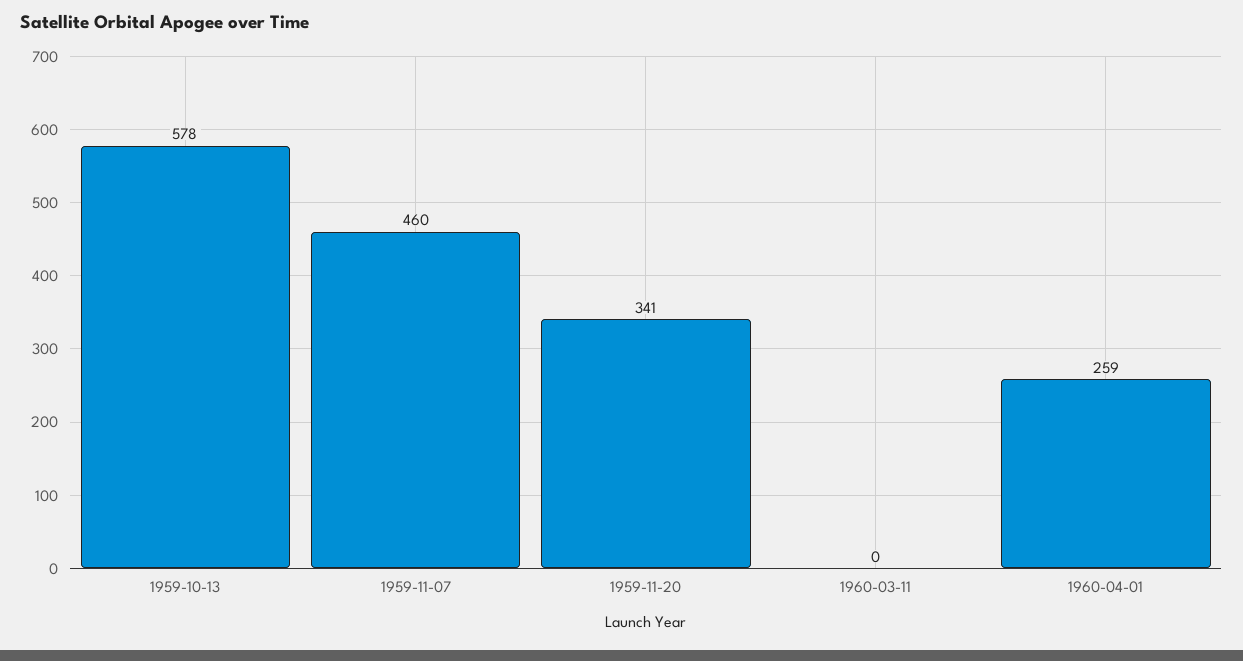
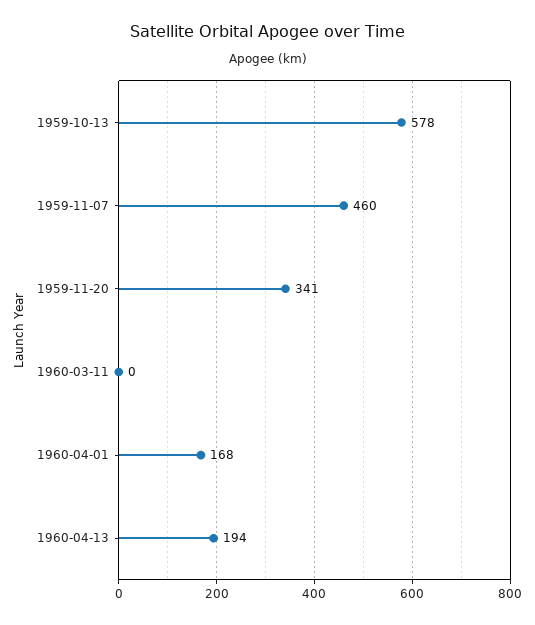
1960-04-01: 259 -> 168
1960-04-13: none -> 194

